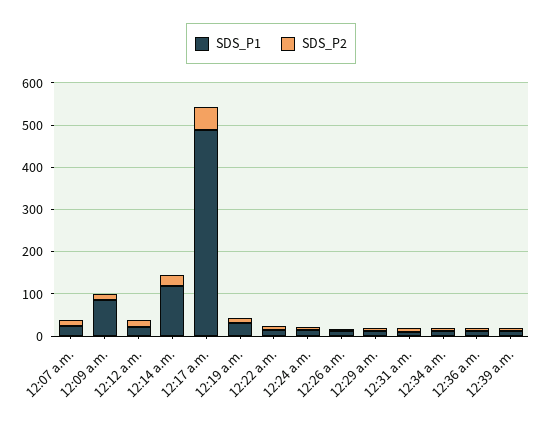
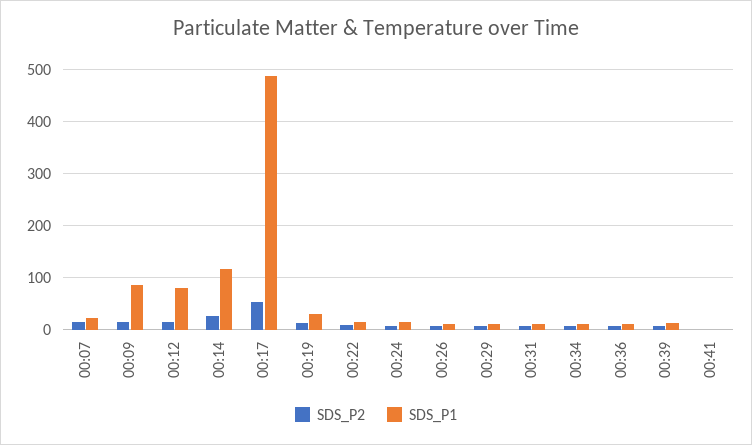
SDS_P1, 12:12 a.m.: 20 -> 80
SDS_P2, 00:41: none -> 0
SDS_P1, 00:41: none -> 0

